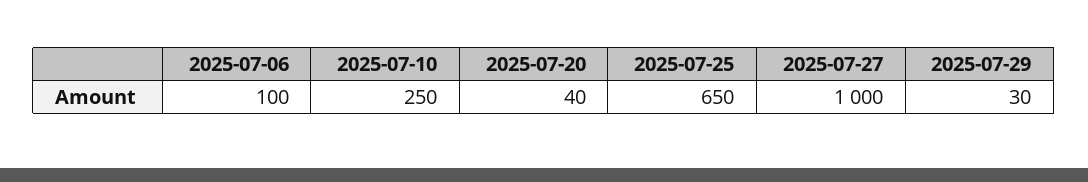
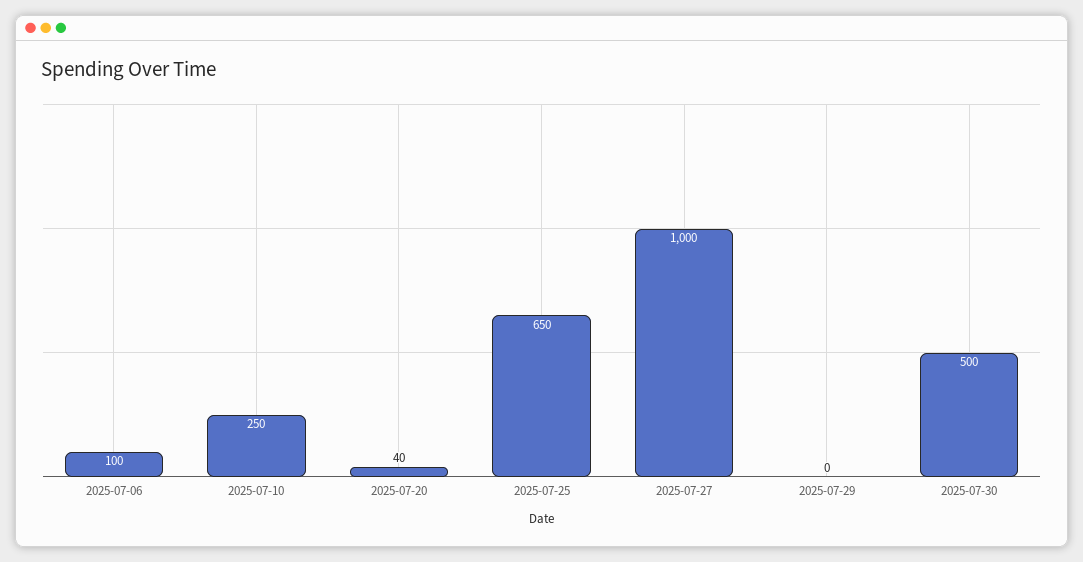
2025-07-29: 30 -> 0
2025-07-30: none -> 500

